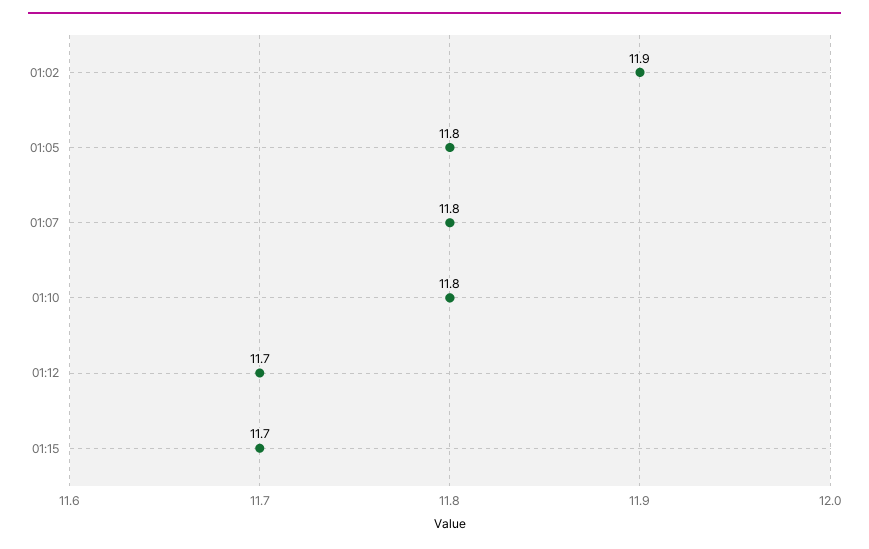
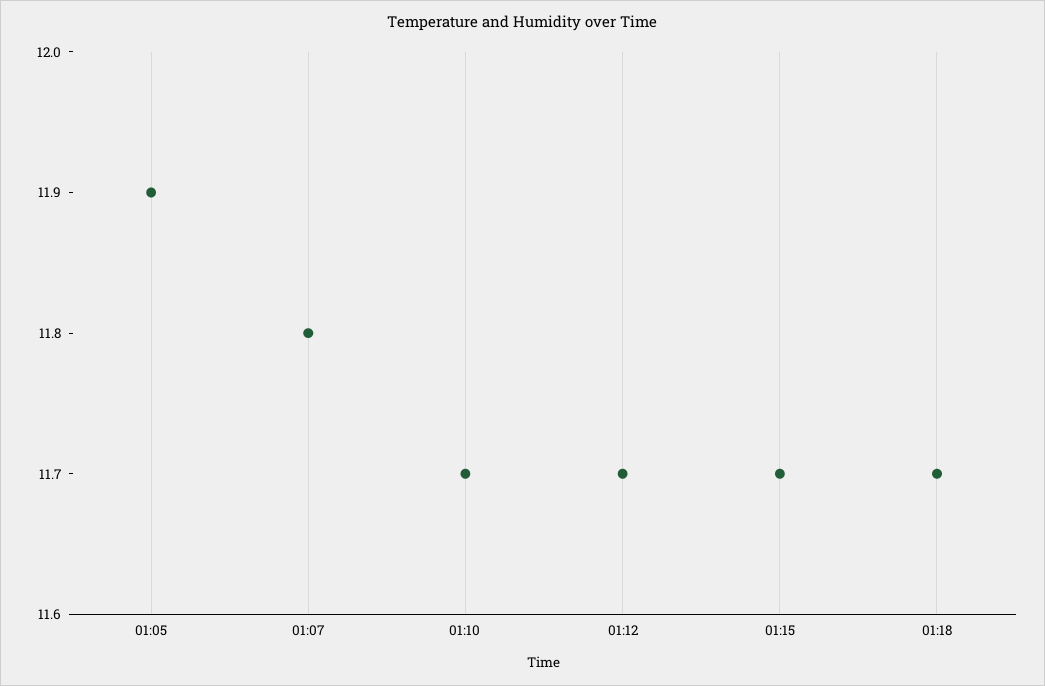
01:02: 11.9 -> none
01:05: 11.8 -> 11.9
01:10: 11.8 -> 11.7
01:18: none -> 11.7

